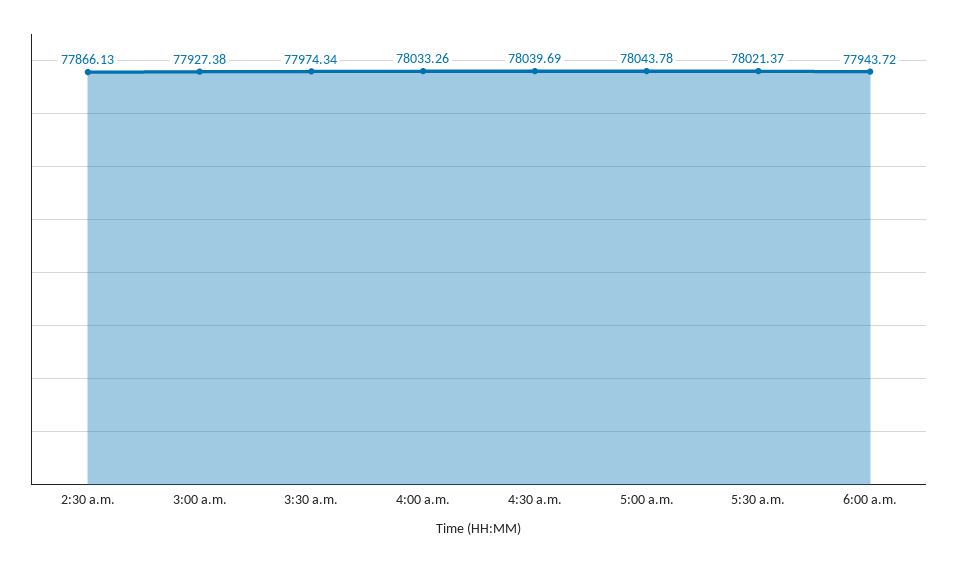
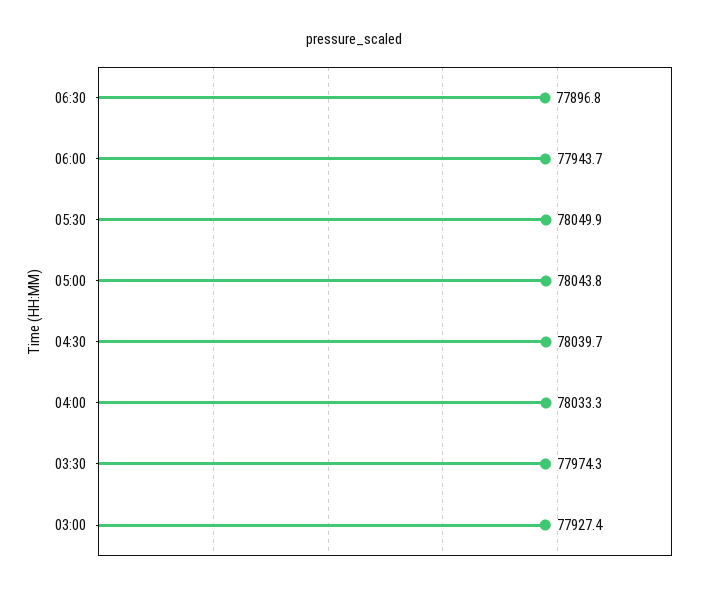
2:30 a.m.: 77866.13 -> none
5:30 a.m.: 78021.37 -> 78049.9
06:30: none -> 77896.8

